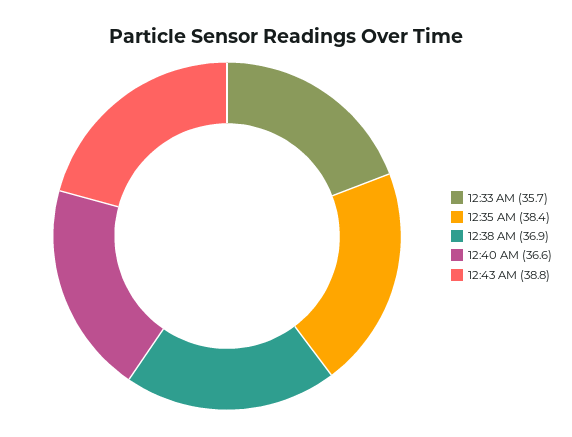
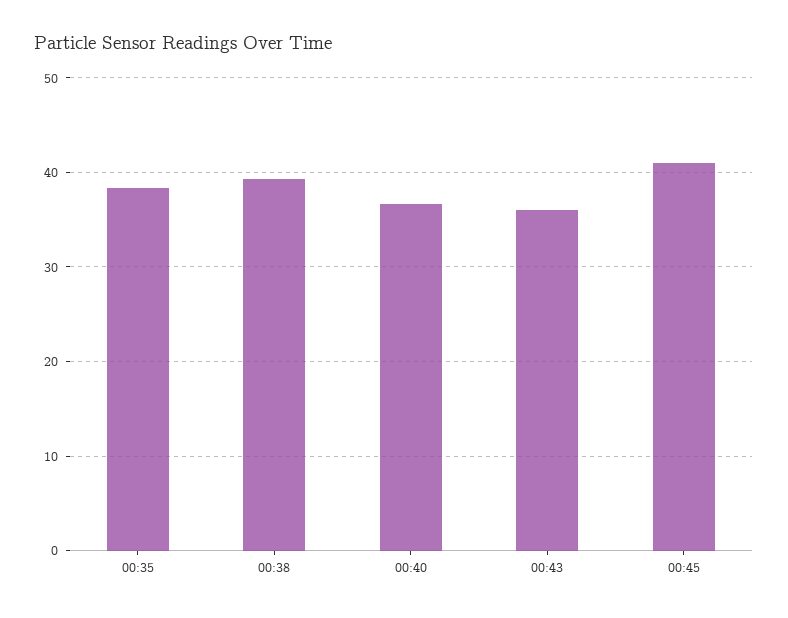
12:33 AM: 35.7 -> none
12:38 AM: 36.9 -> 39
12:43 AM: 38.8 -> 36
00:45: none -> 41

